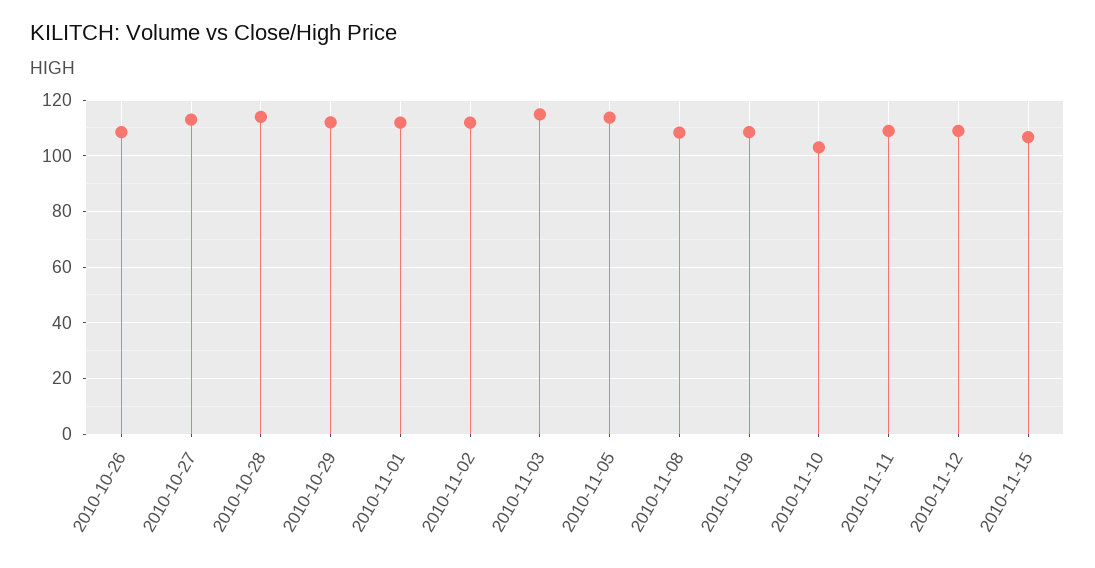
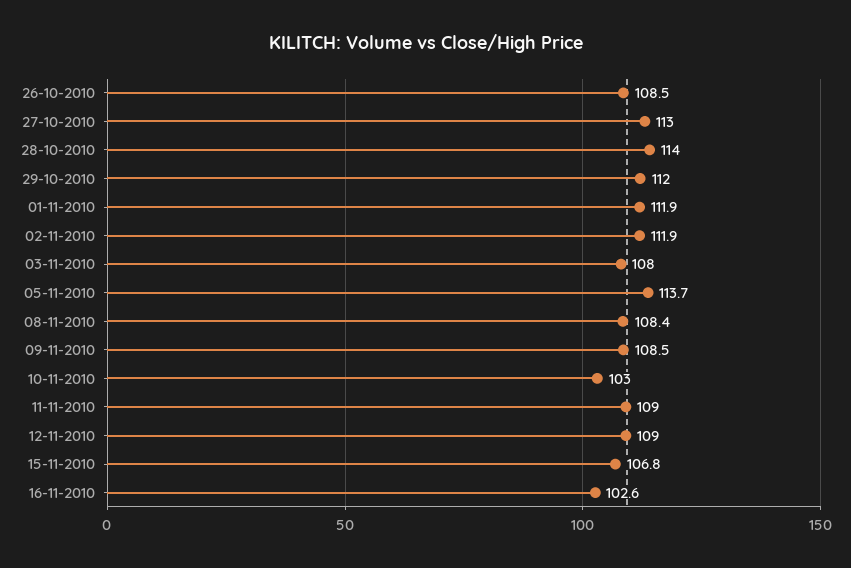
2010-11-03: 115 -> 108
16-11-2010: none -> 102.6

